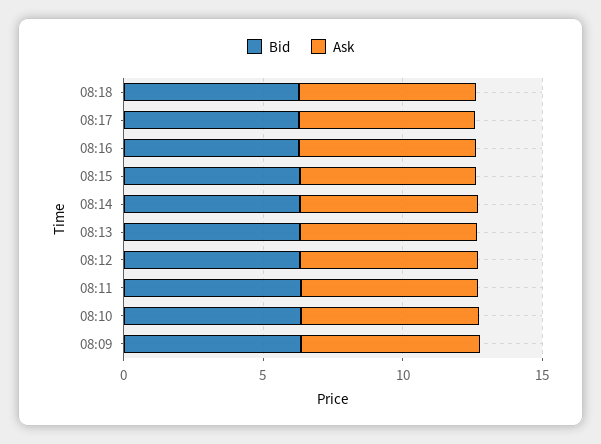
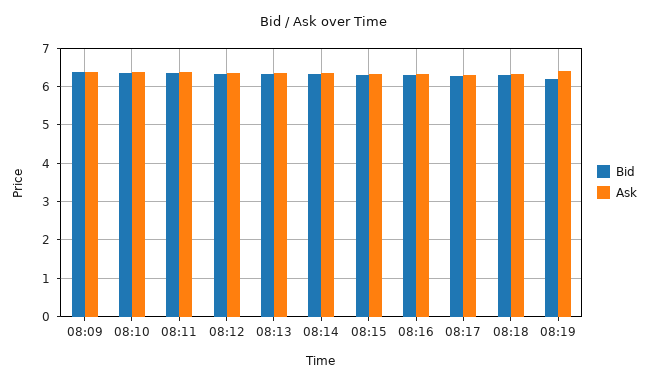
Bid, 08:19: none -> 6.2
Ask, 08:19: none -> 6.4

